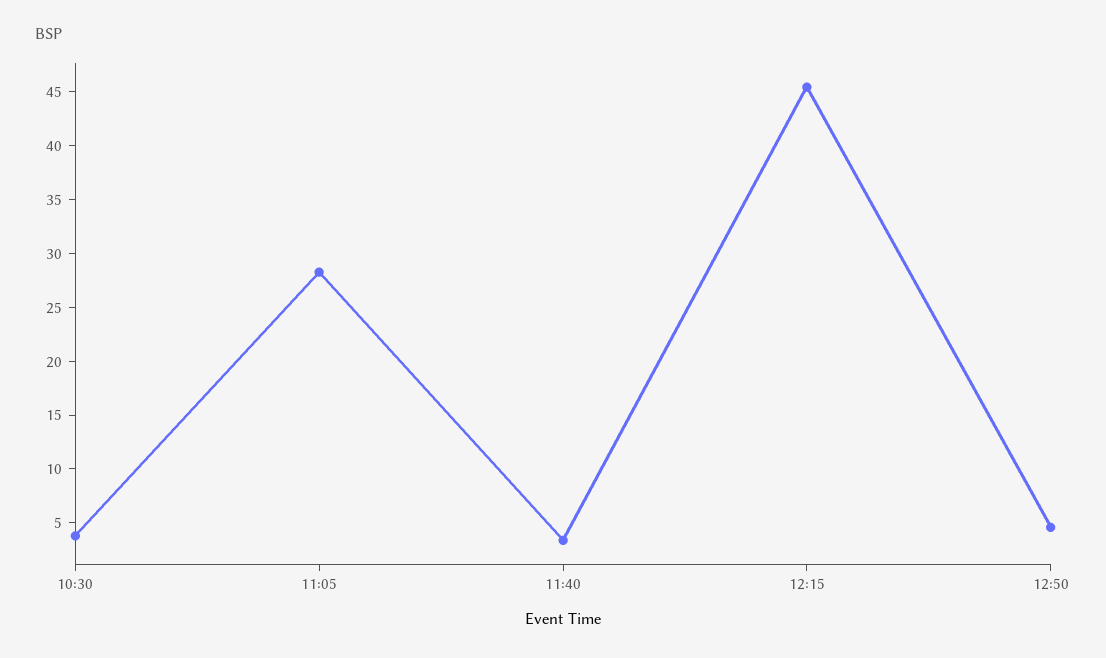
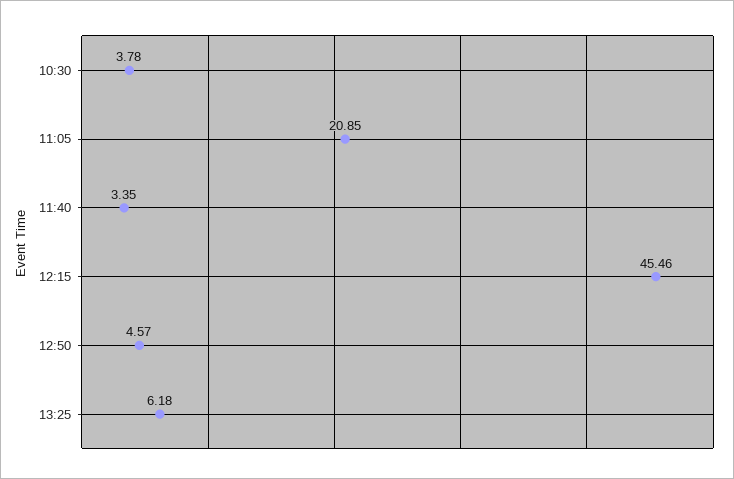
11:05: 28 -> 20.85
13:25: none -> 6.18

